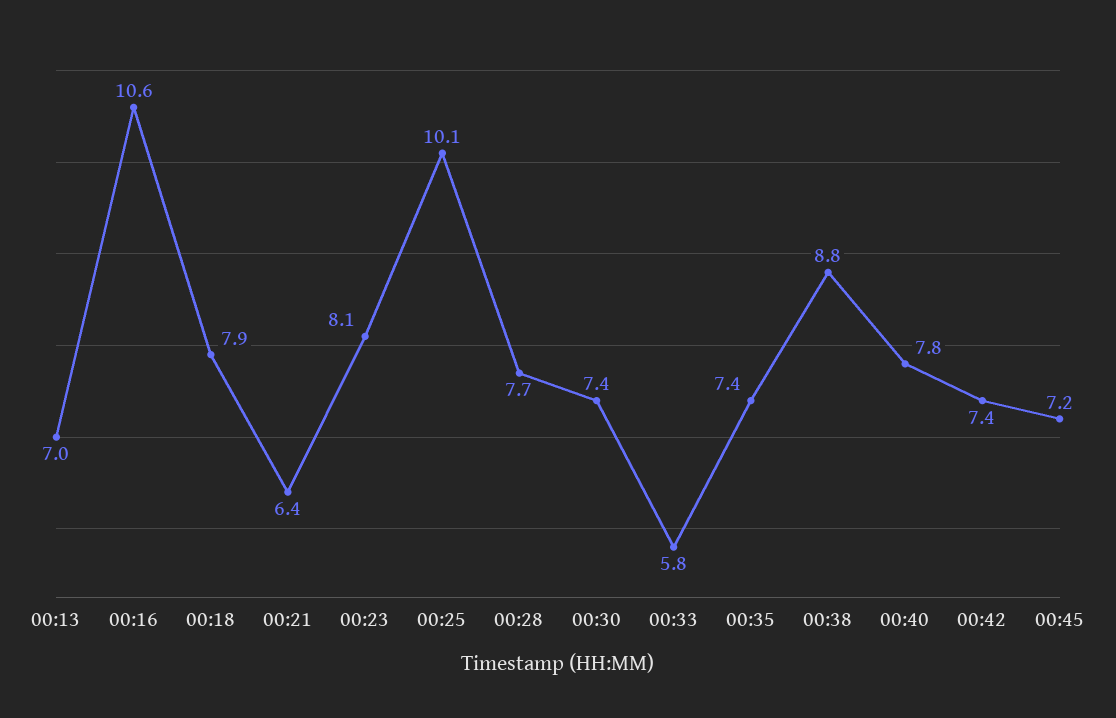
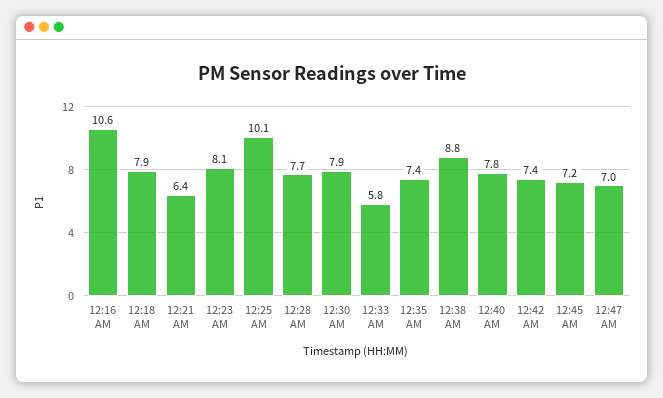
00:13: 7 -> none
00:30: 7.4 -> 7.9
12:47 AM: none -> 7

